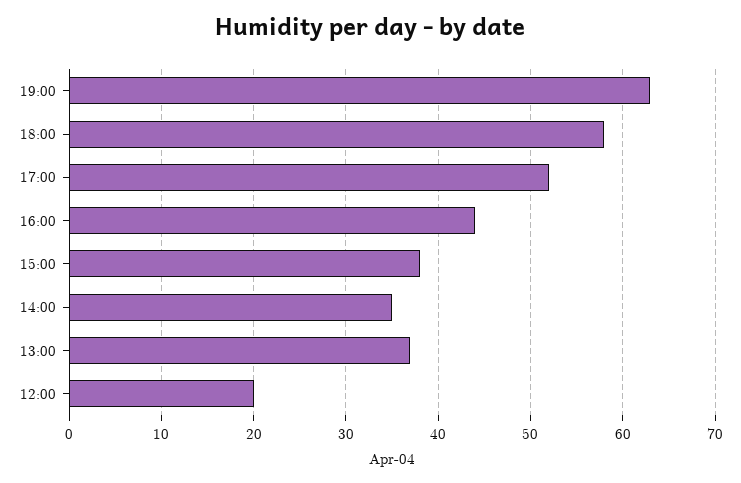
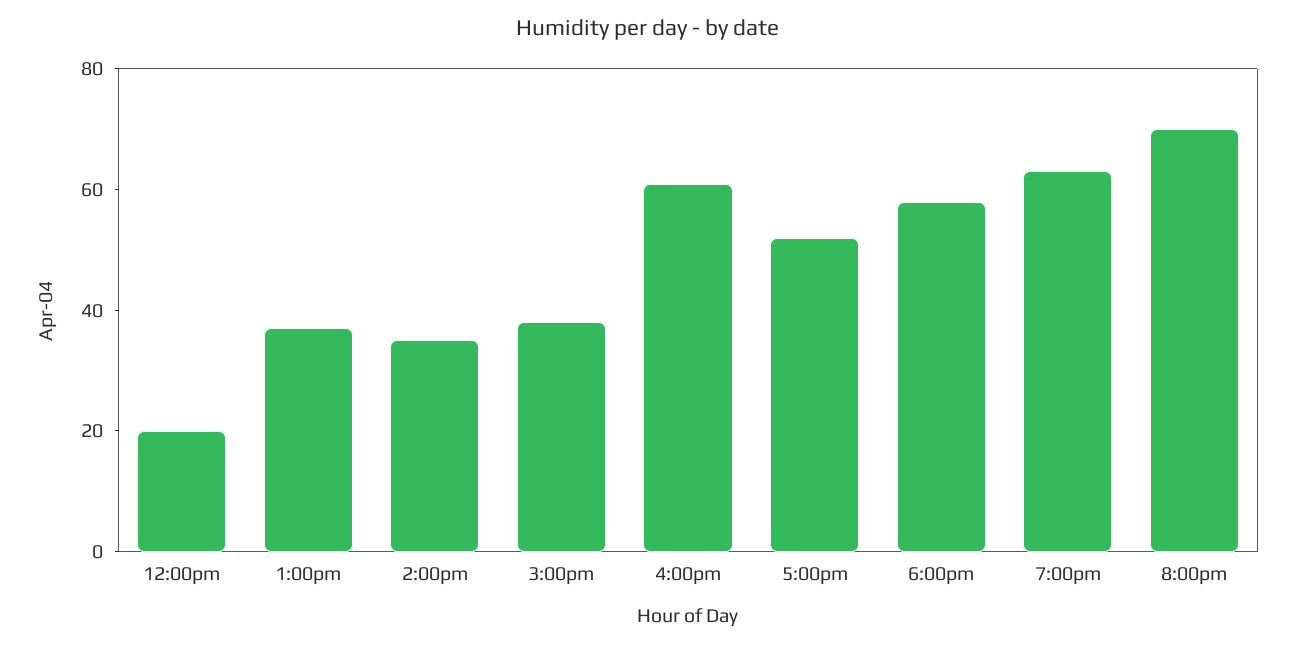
16:00: 44 -> 60
8:00pm: none -> 70

